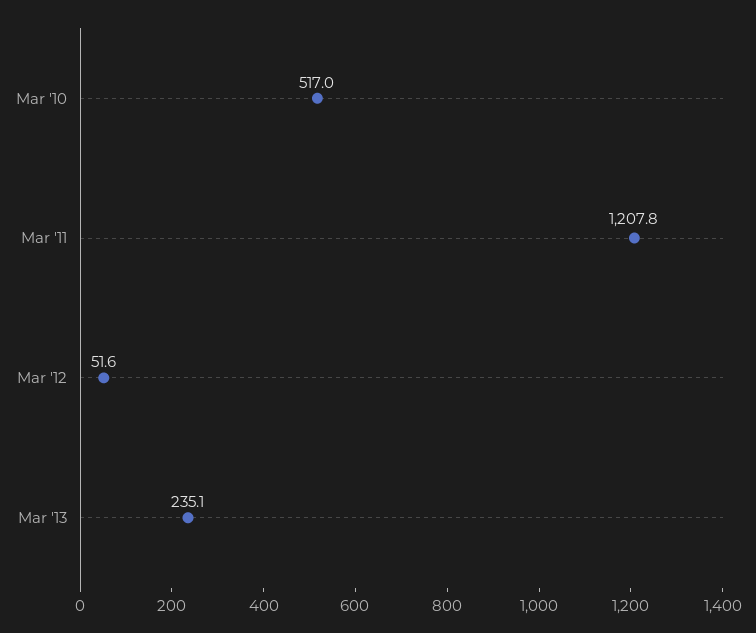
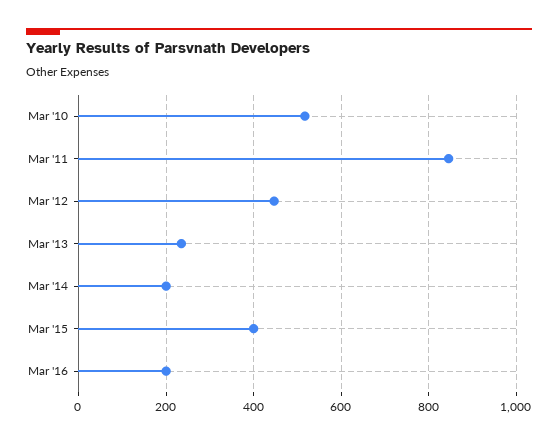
Mar '11: 1207.8 -> 840
Mar '12: 51.6 -> 440
Mar '14: none -> 200
Mar '15: none -> 400
Mar '16: none -> 200

